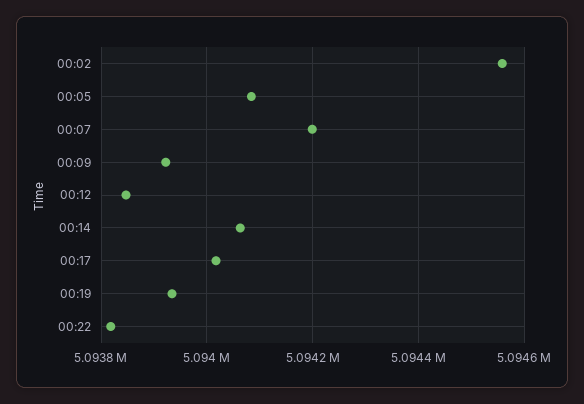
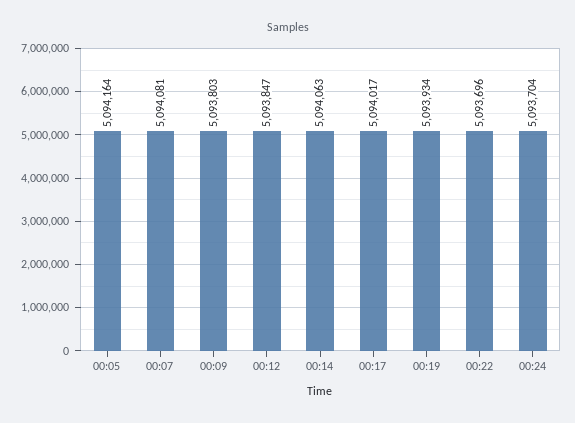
00:02: 5094560 -> none
00:05: 5094080 -> 5094164
00:07: 5094200 -> 5094081
00:09: 5093920 -> 5093803
00:22: 5093820 -> 5093696
00:24: none -> 5093704

